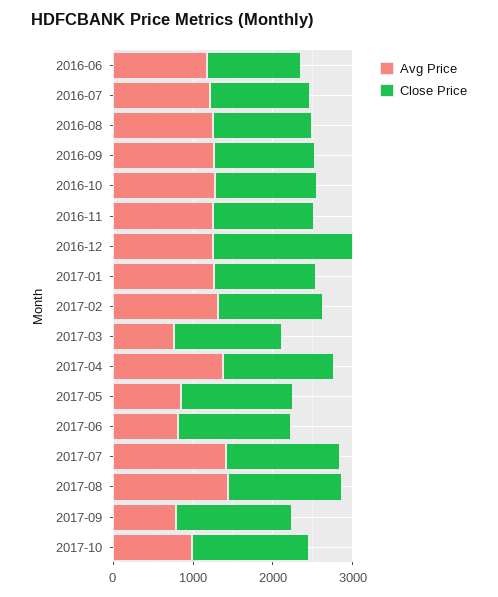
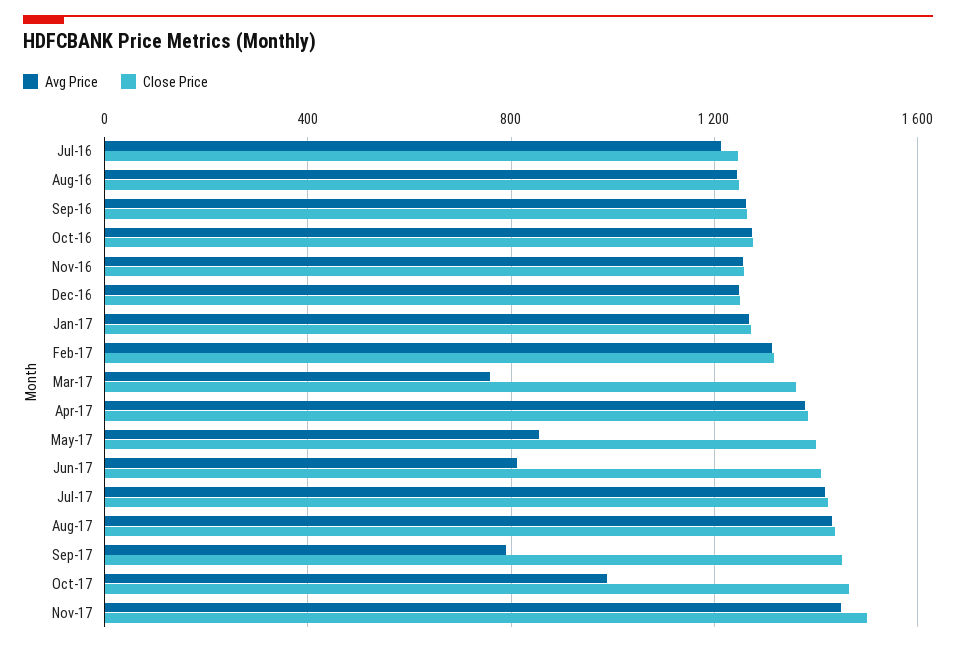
Avg Price, 2016-06: 1200 -> none
Close Price, 2016-06: 1200 -> none
Close Price, 2016-12: 1800 -> 1250
Avg Price, Nov-17: none -> 1450
Close Price, Nov-17: none -> 1500

